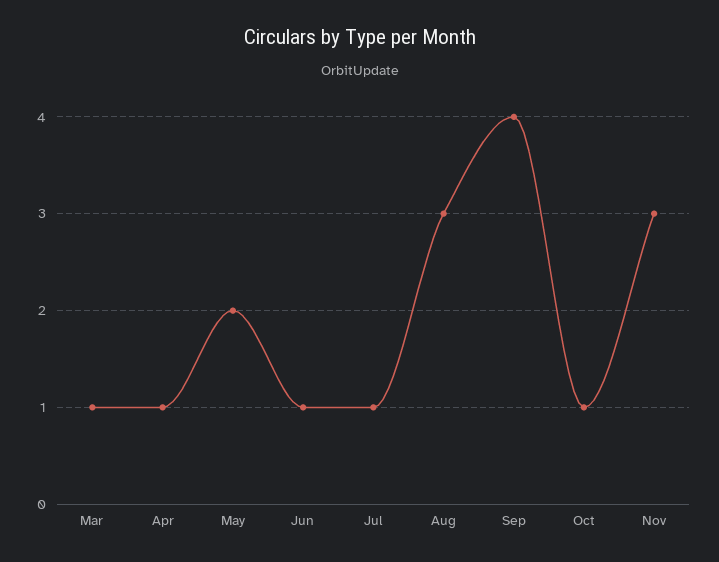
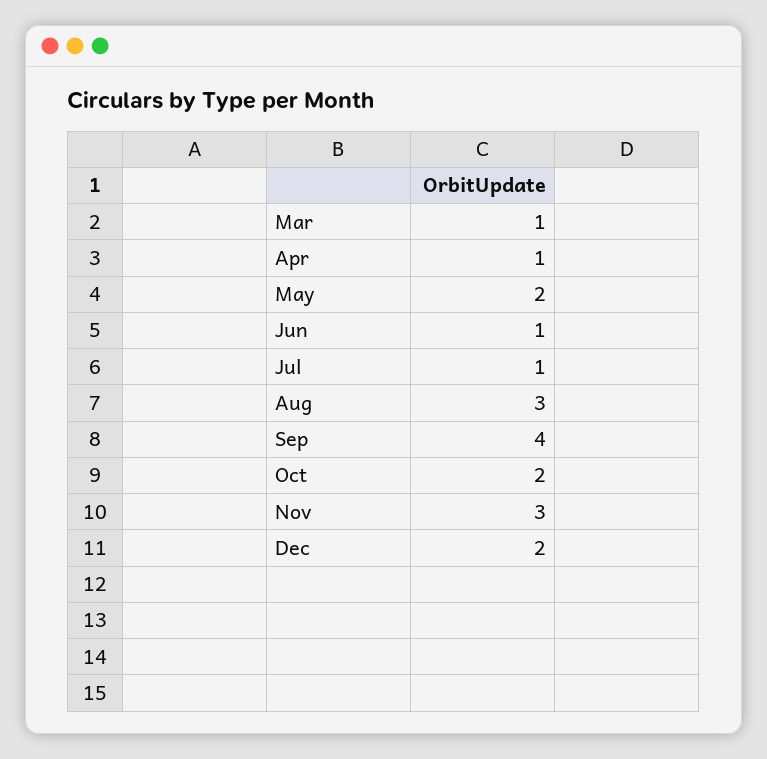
Oct: 1 -> 2
Dec: none -> 2

